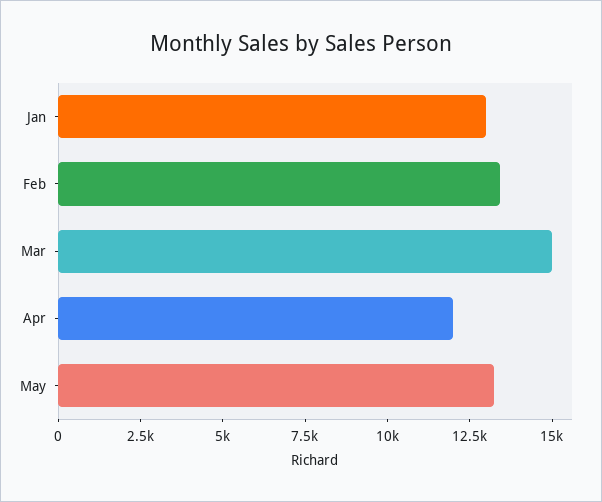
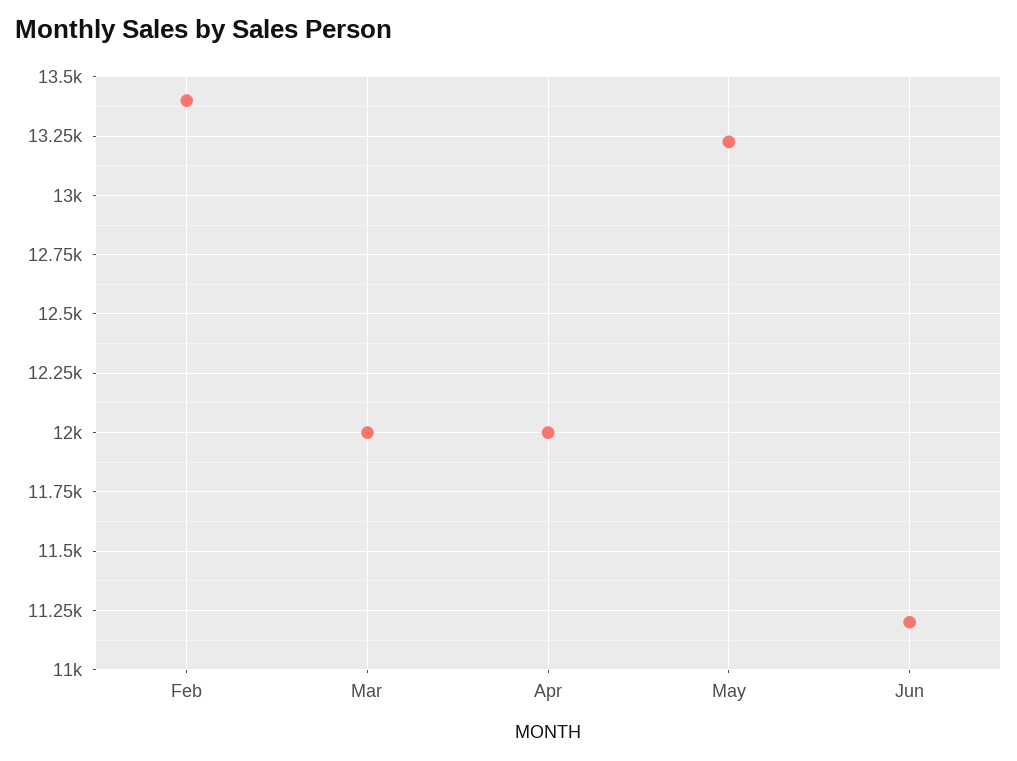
Jan: 13000 -> none
Mar: 15000 -> 12000
Jun: none -> 11200

